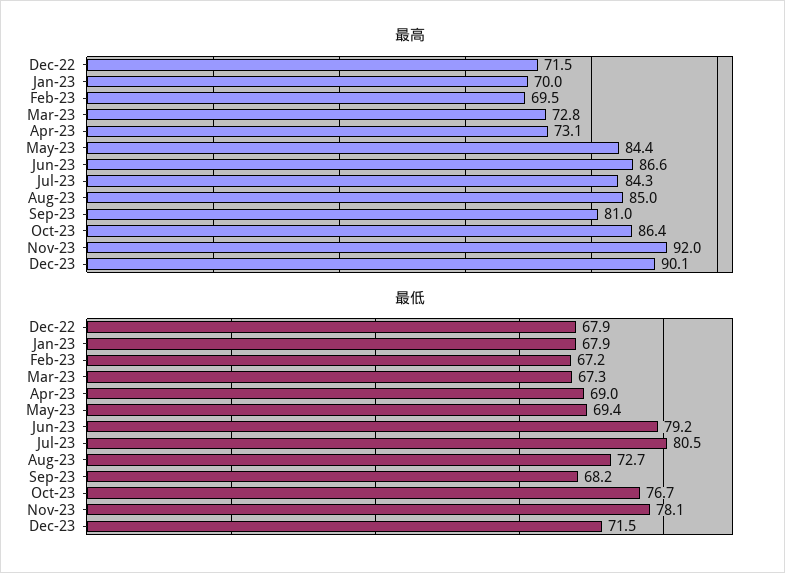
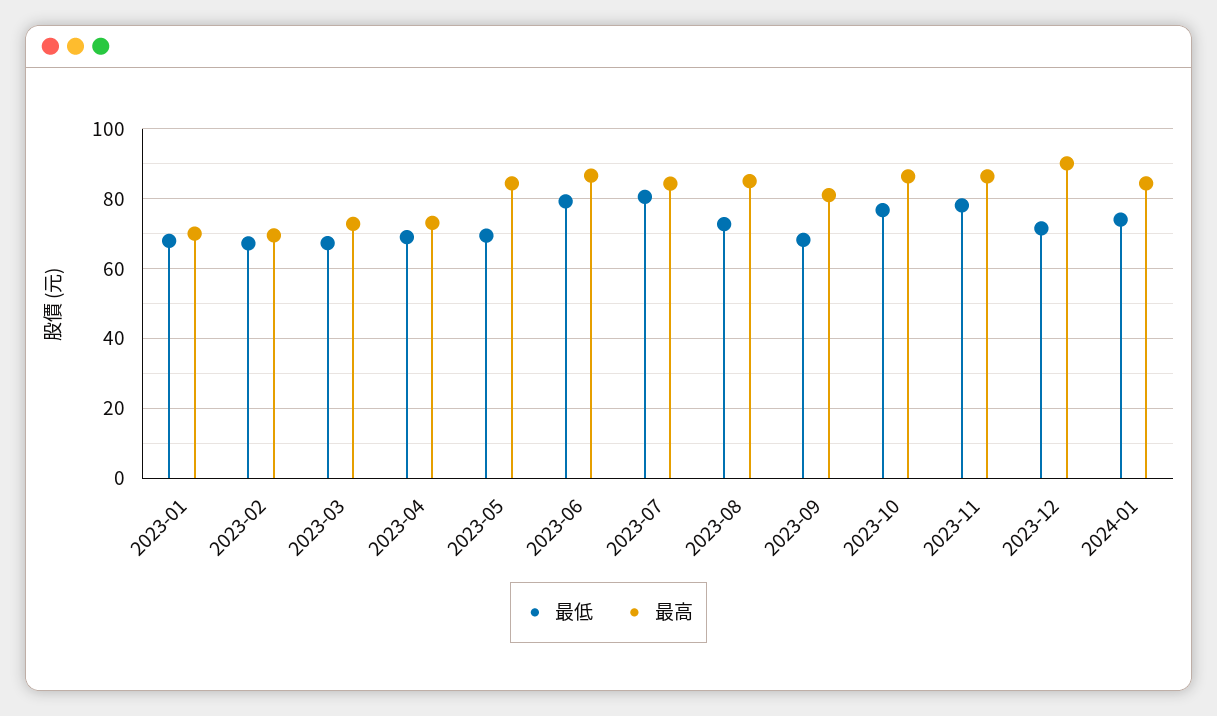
最高, Dec-22: 71.5 -> none
最高, Nov-23: 92 -> 86
最低, Dec-22: 67.9 -> none
最低, 2024-01: none -> 74
最高, 2024-01: none -> 84

